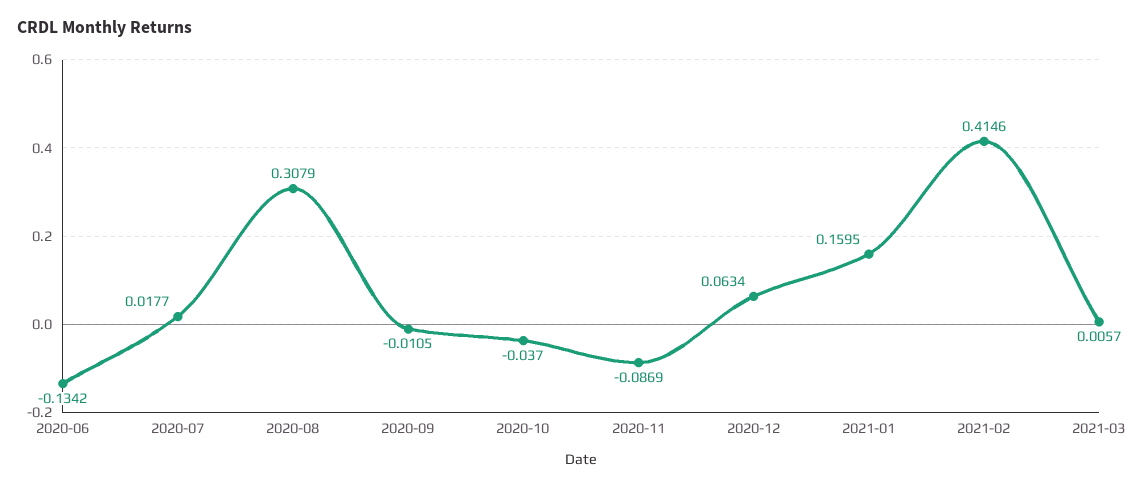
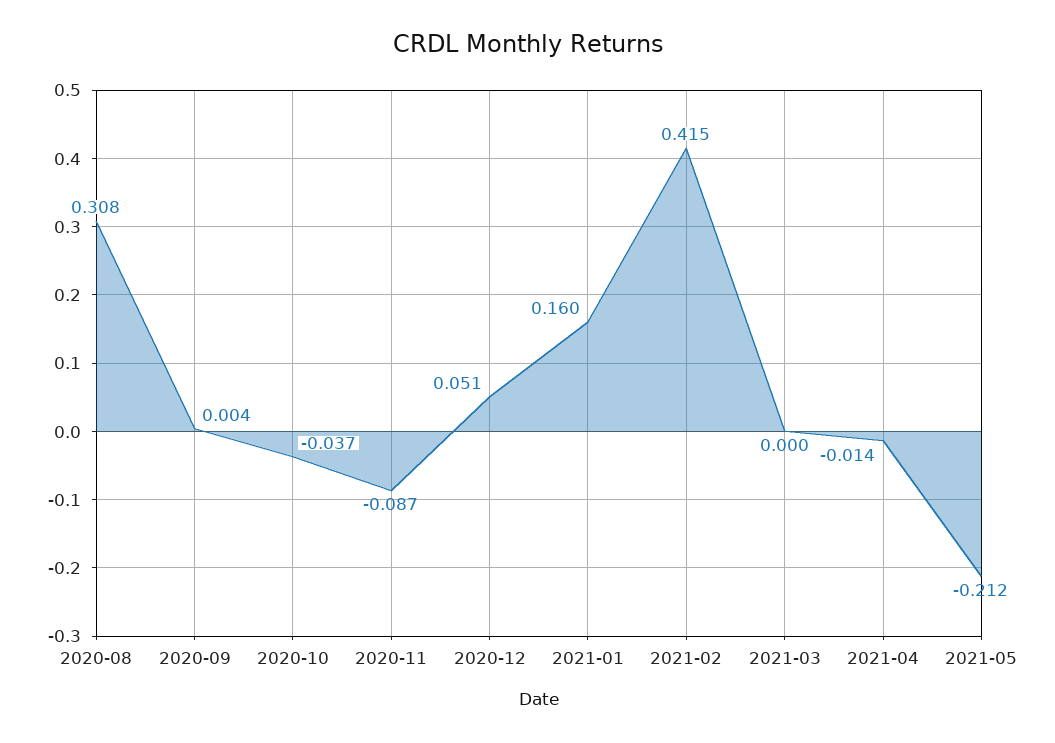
2020-06: -0.1342 -> none
2020-07: 0.0177 -> none
2020-09: -0.0105 -> 0.004
2020-12: 0.0634 -> 0.051
2021-03: 0.0057 -> 0
2021-04: none -> -0.014
2021-05: none -> -0.212

